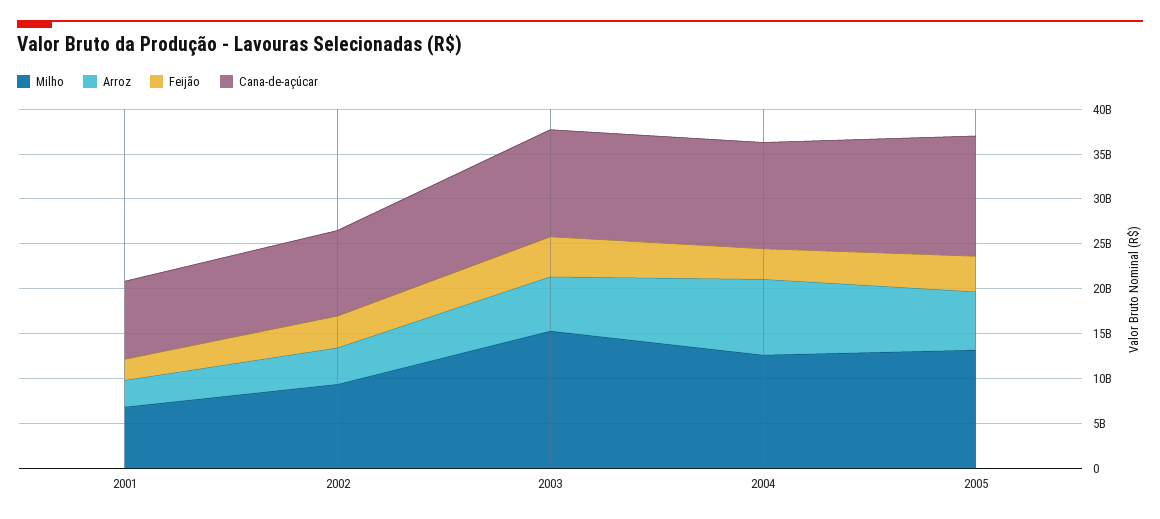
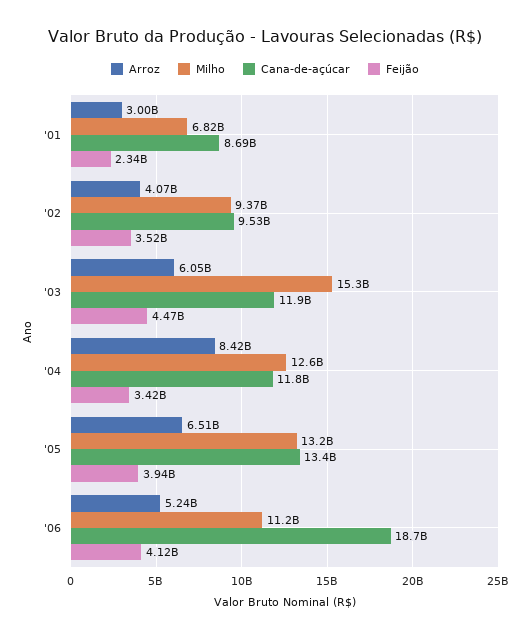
Arroz, '06: none -> 5240000000
Milho, '06: none -> 11200000000
Cana-de-açúcar, '06: none -> 18700000000
Feijão, '06: none -> 4120000000

